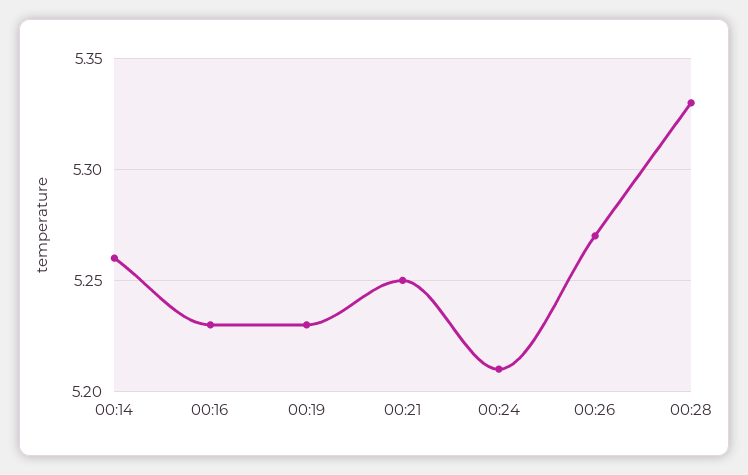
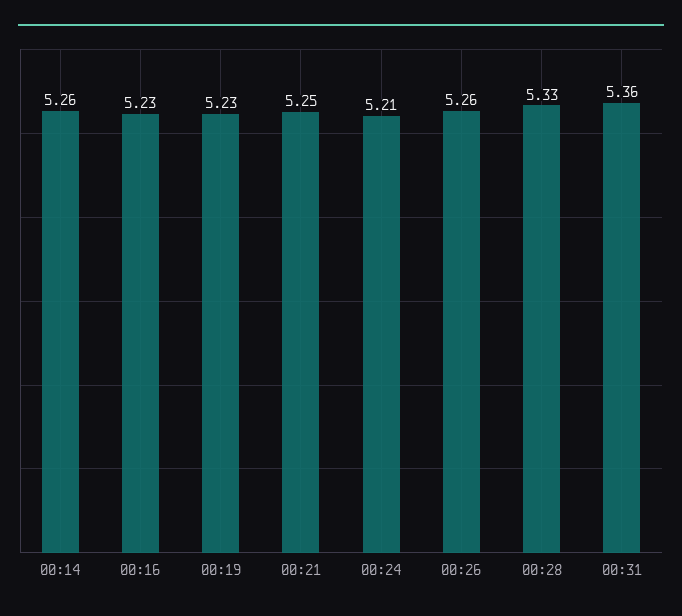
00:26: 5.27 -> 5.26
00:31: none -> 5.36

